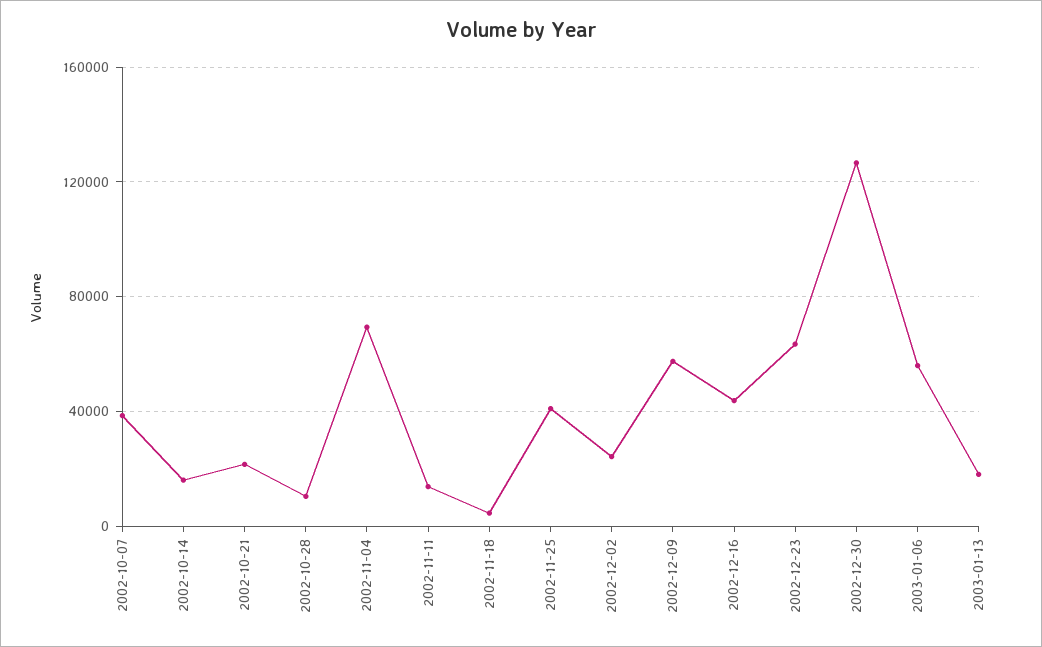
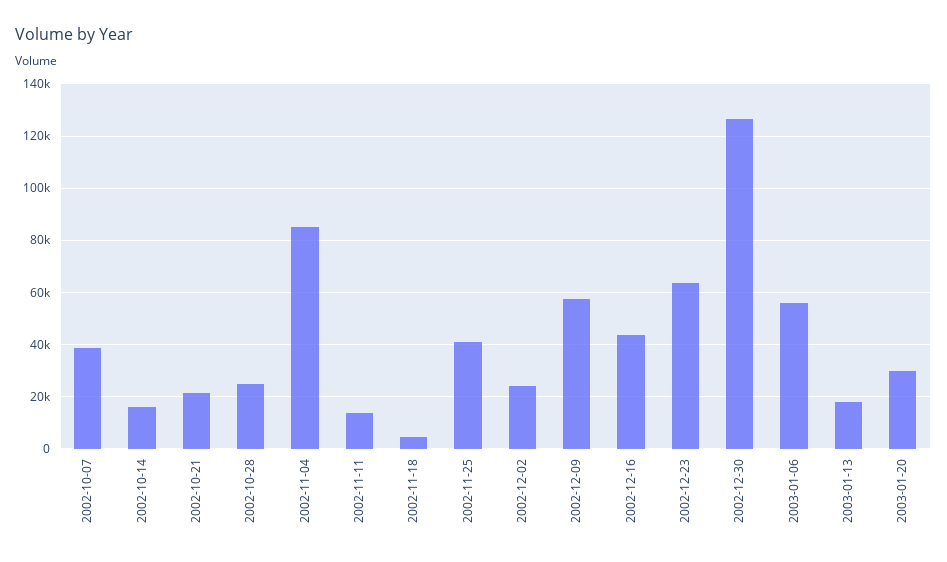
2002-10-28: 10000 -> 25000
2002-11-04: 70000 -> 85000
2003-01-20: none -> 30000

